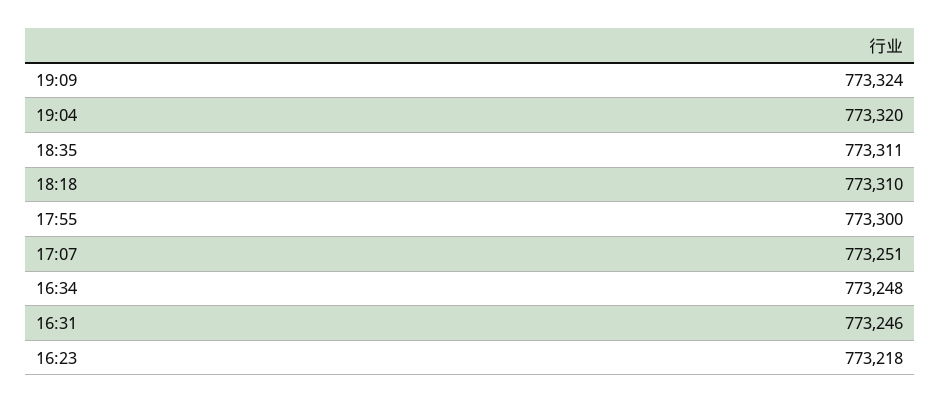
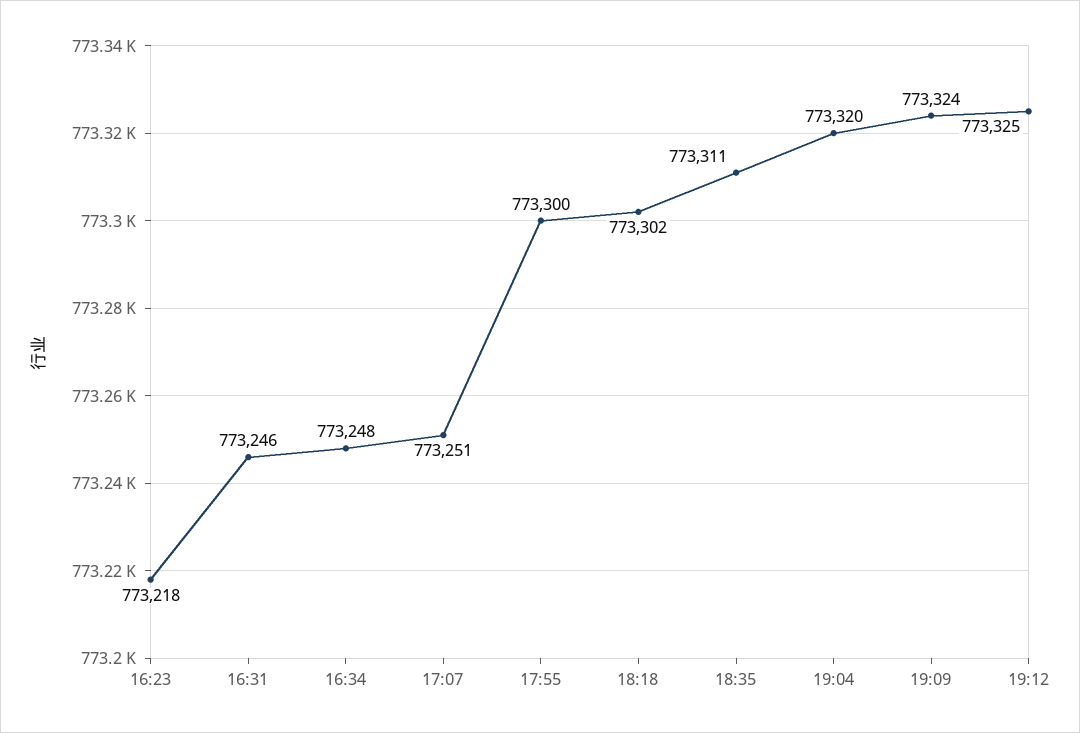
18:18: 773310 -> 773302
19:12: none -> 773325

